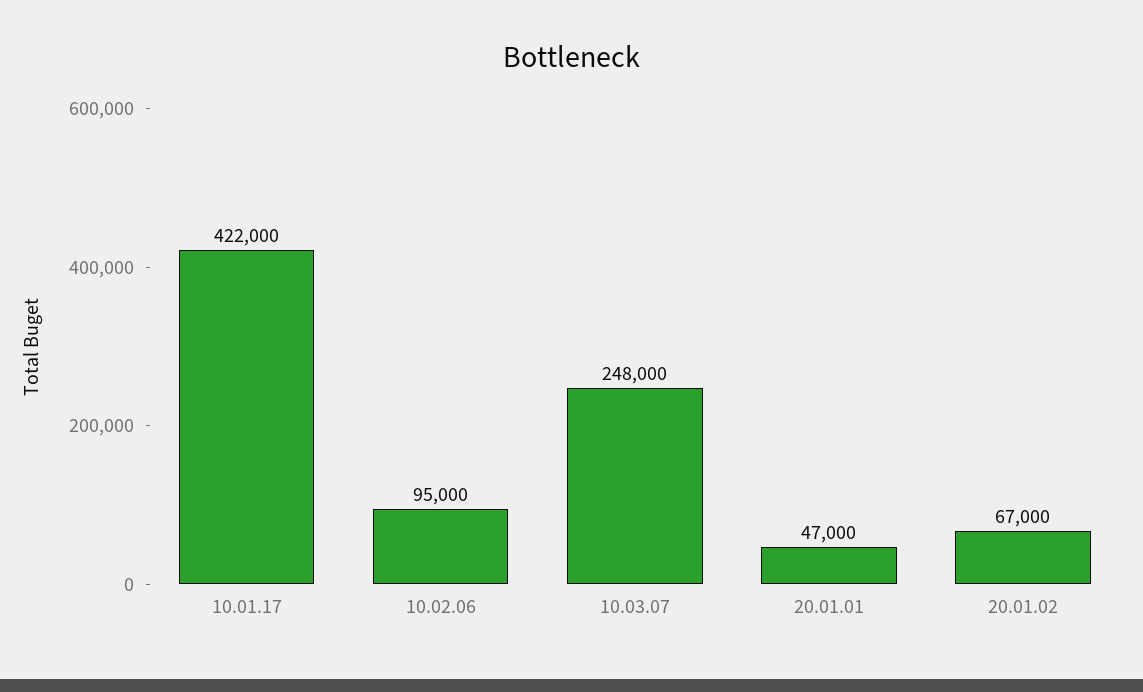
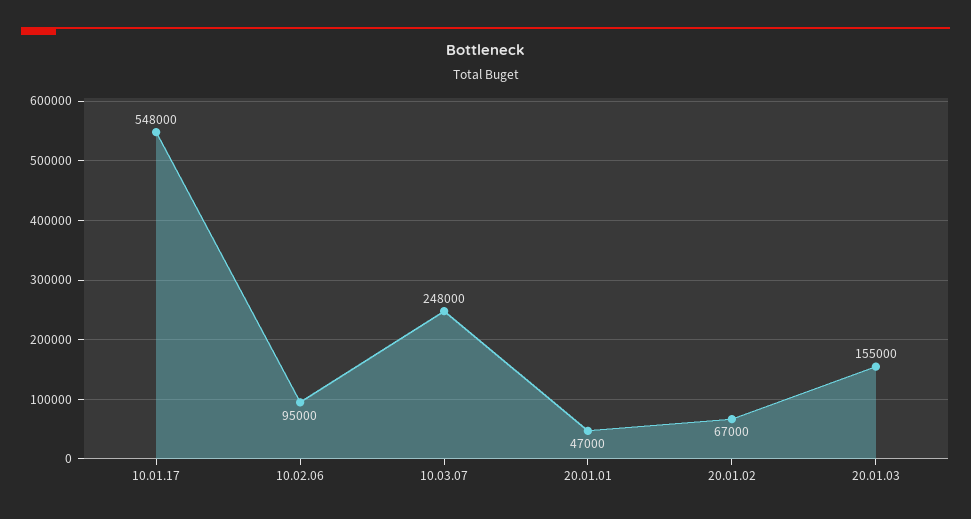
10.01.17: 422000 -> 548000
20.01.03: none -> 155000

